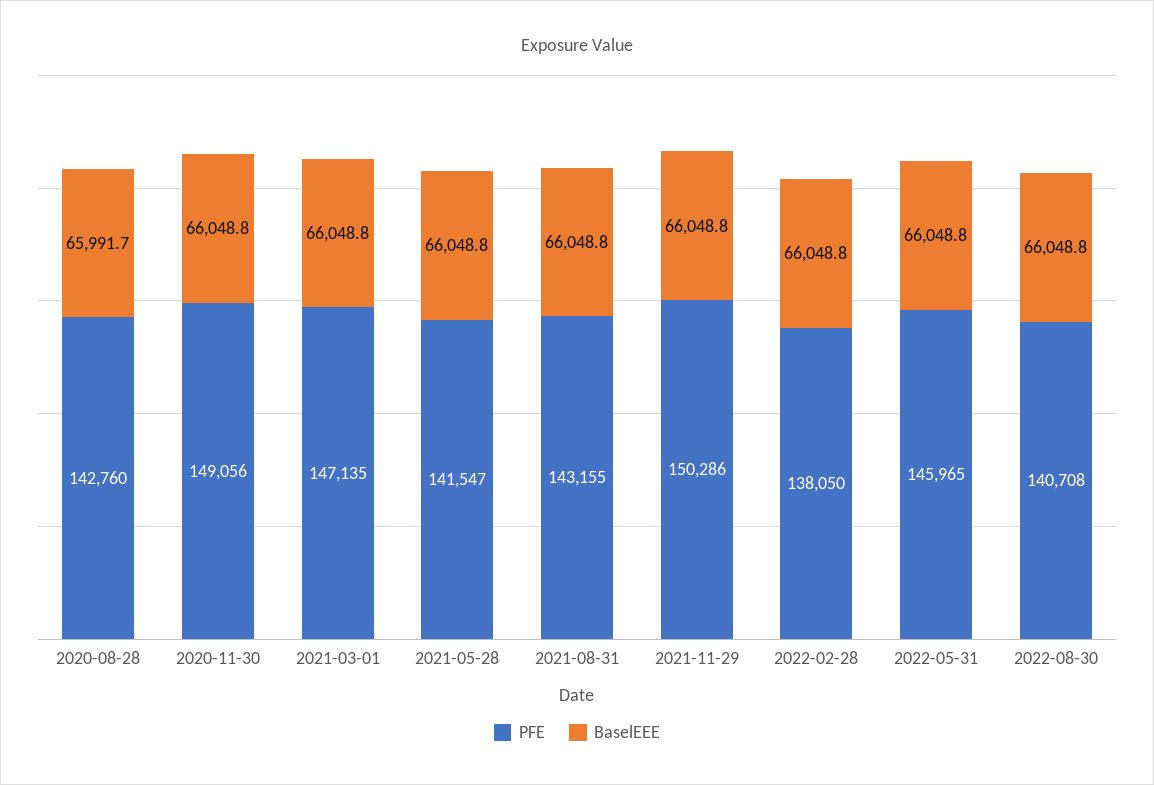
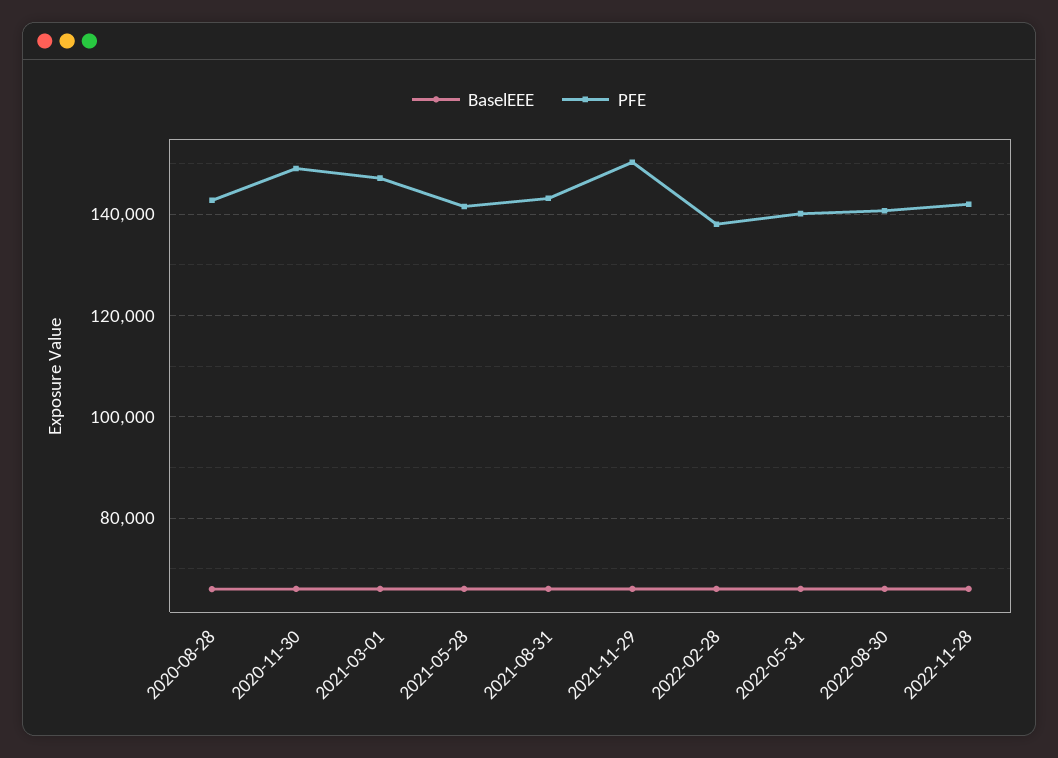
PFE, 2022-05-31: 145965 -> 140000
BaselEEE, 2022-11-28: none -> 66000
PFE, 2022-11-28: none -> 142000

